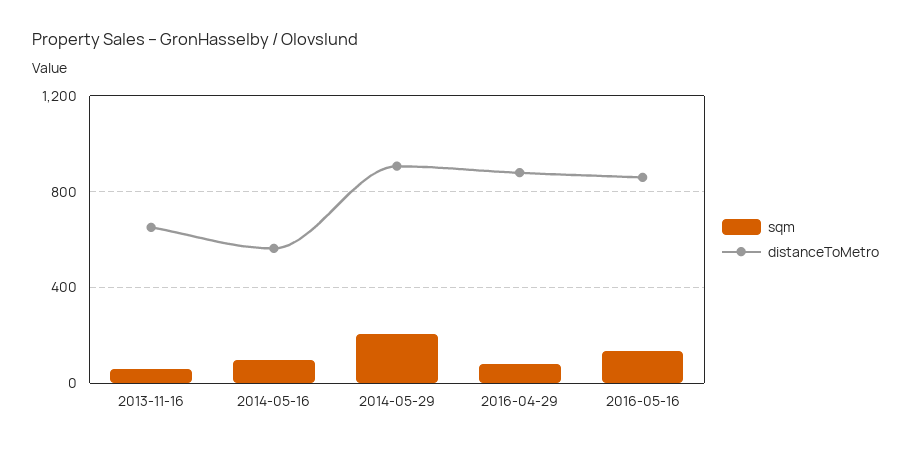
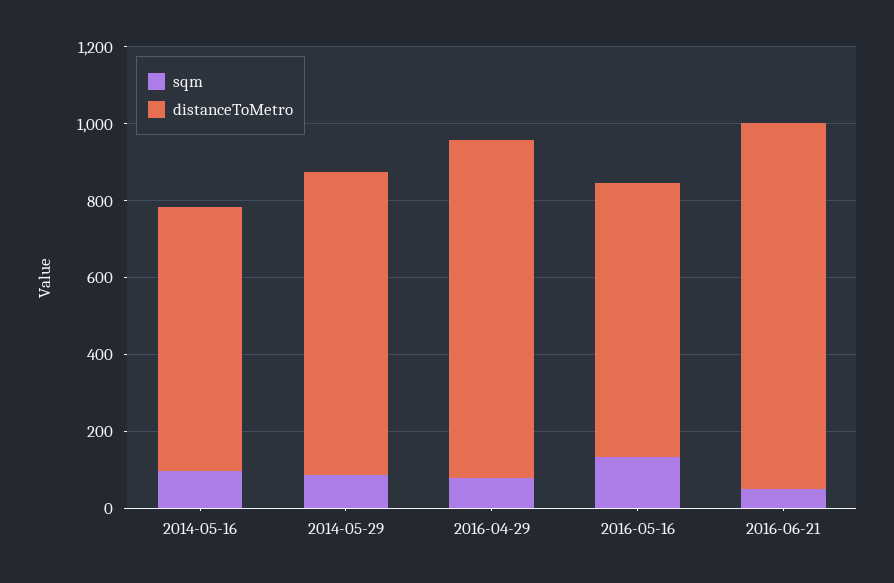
sqm, 2013-11-16: 50 -> none
distanceToMetro, 2013-11-16: 650 -> none
distanceToMetro, 2014-05-16: 550 -> 700
sqm, 2014-05-29: 200 -> 100
distanceToMetro, 2014-05-29: 900 -> 800
distanceToMetro, 2016-05-16: 850 -> 700
sqm, 2016-06-21: none -> 50
distanceToMetro, 2016-06-21: none -> 950

